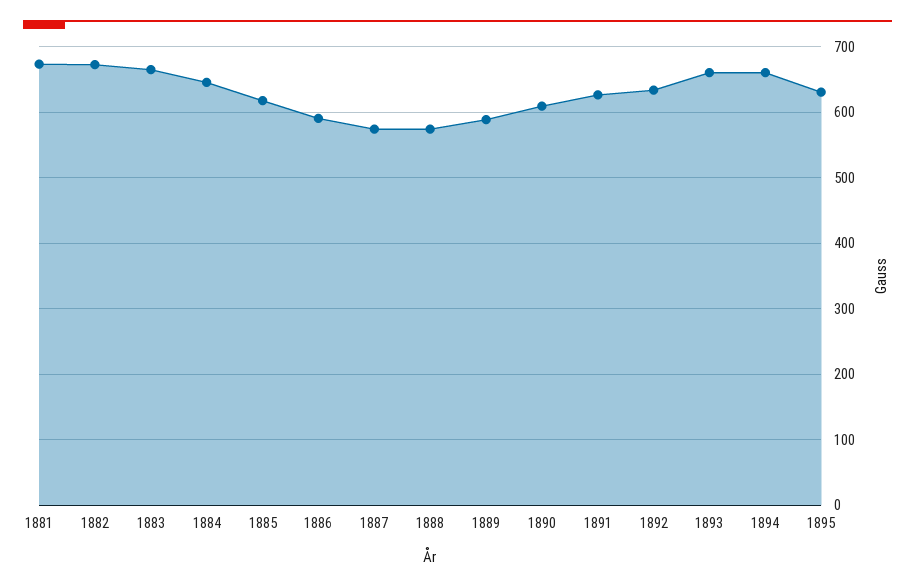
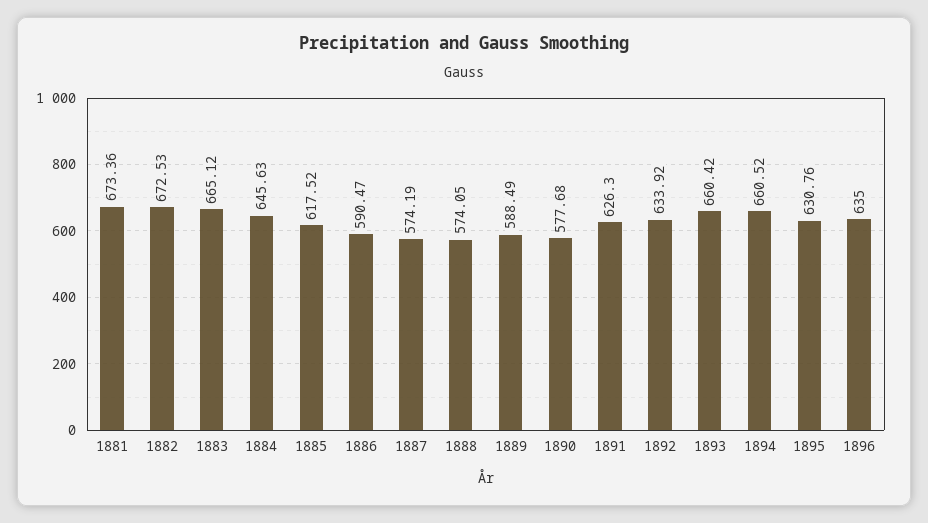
1890: 610 -> 577.68
1896: none -> 635

